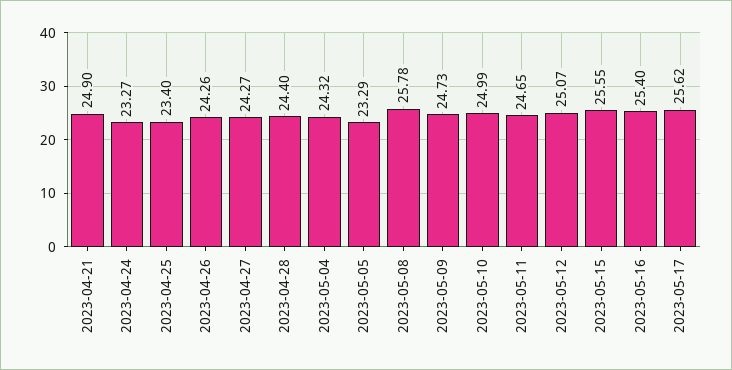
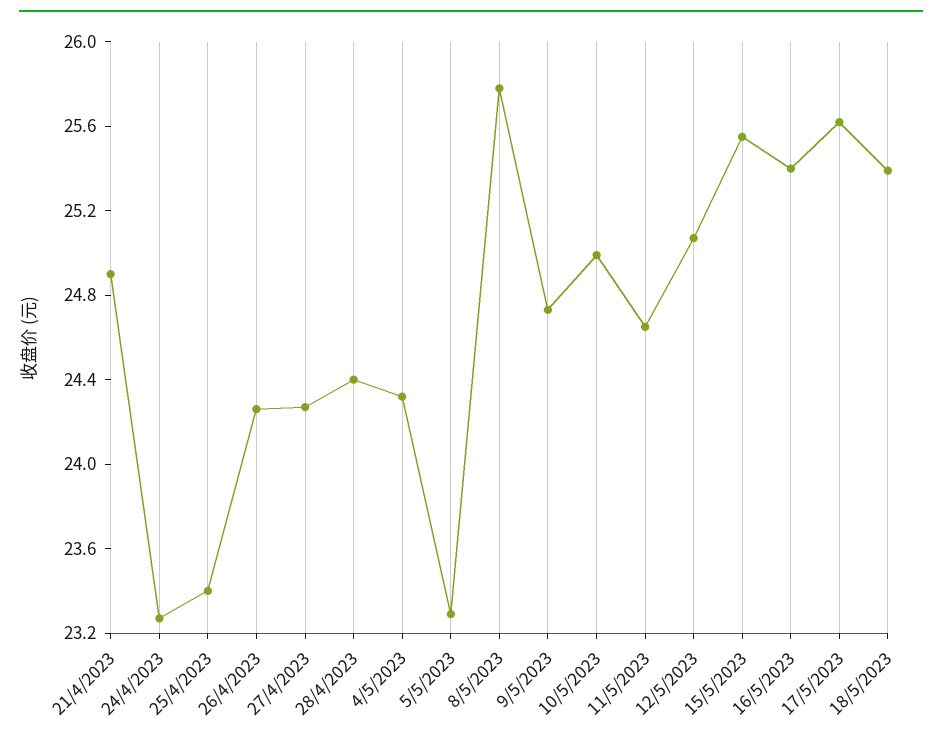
18/5/2023: none -> 25.4

